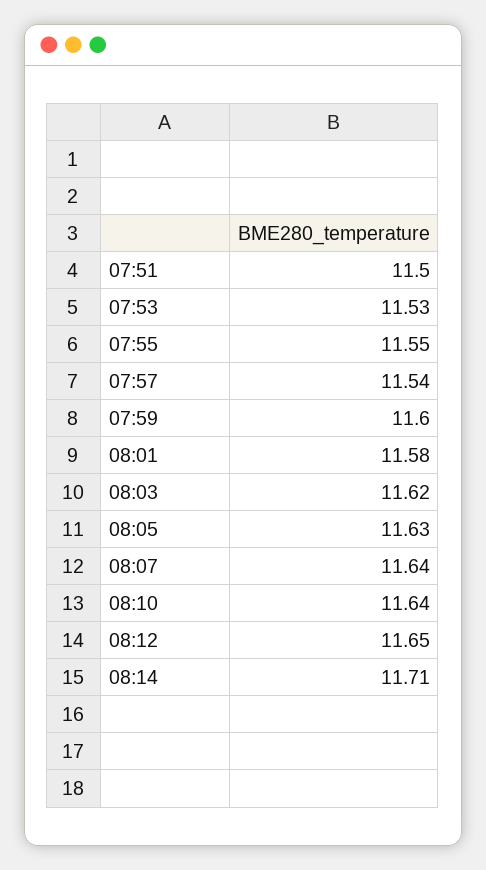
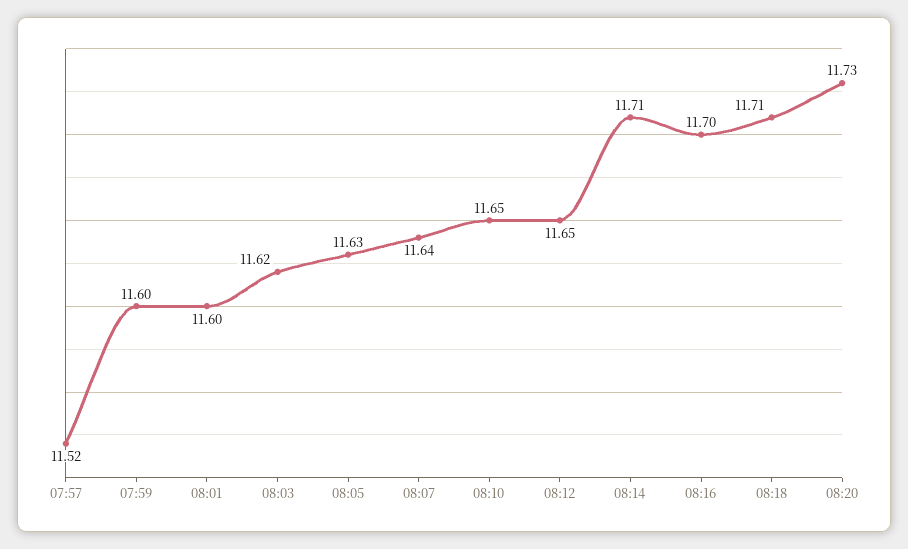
07:51: 11.5 -> none
07:53: 11.53 -> none
07:55: 11.55 -> none
07:57: 11.54 -> 11.52
08:01: 11.58 -> 11.6
08:10: 11.64 -> 11.65
08:16: none -> 11.7
08:18: none -> 11.71
08:20: none -> 11.73

